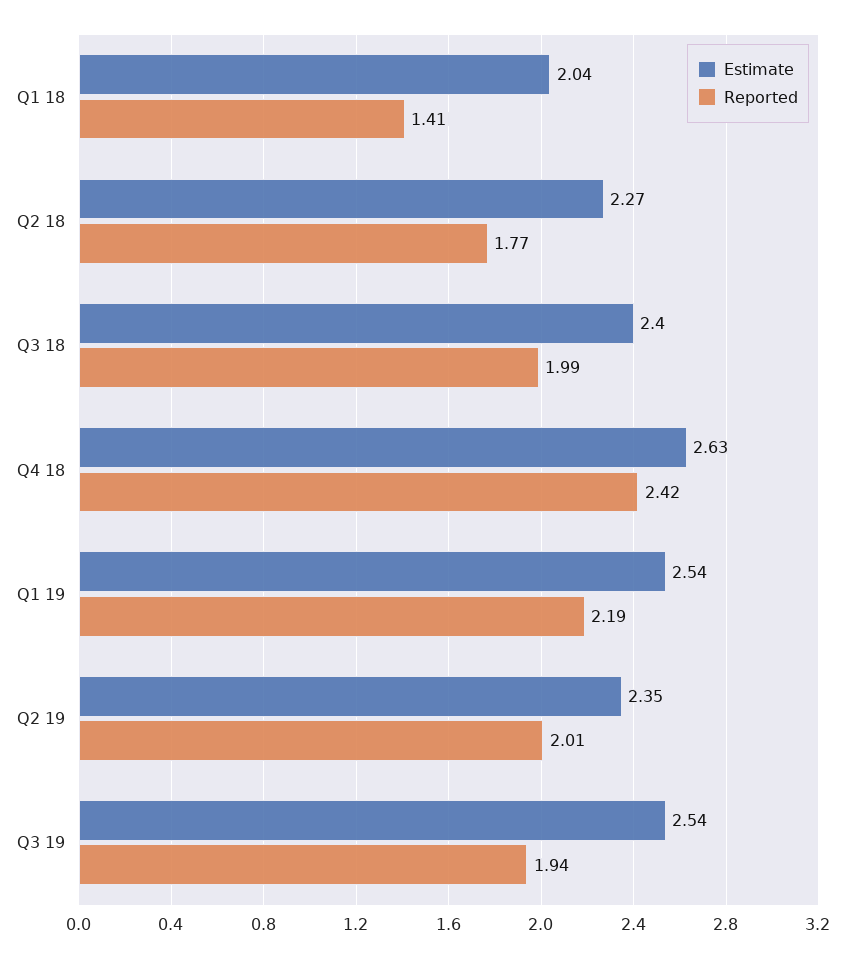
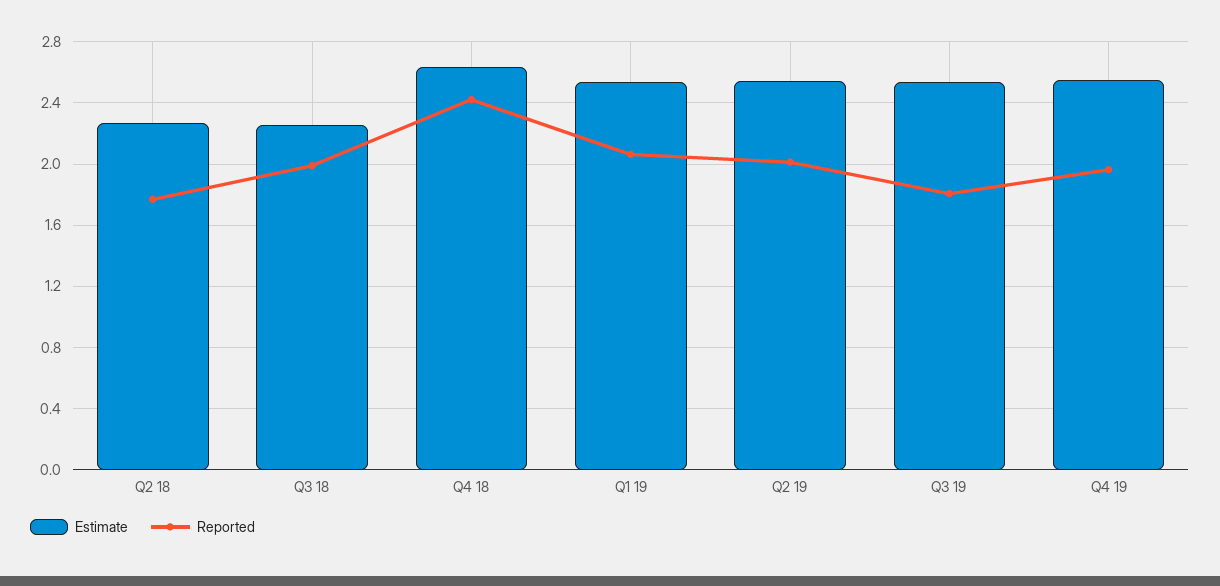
Estimate, Q1 18: 2.04 -> none
Reported, Q1 18: 1.41 -> none
Estimate, Q3 18: 2.4 -> 2.25
Reported, Q1 19: 2.19 -> 2.05
Estimate, Q2 19: 2.35 -> 2.55
Reported, Q3 19: 1.94 -> 1.8
Estimate, Q4 19: none -> 2.55
Reported, Q4 19: none -> 1.95

